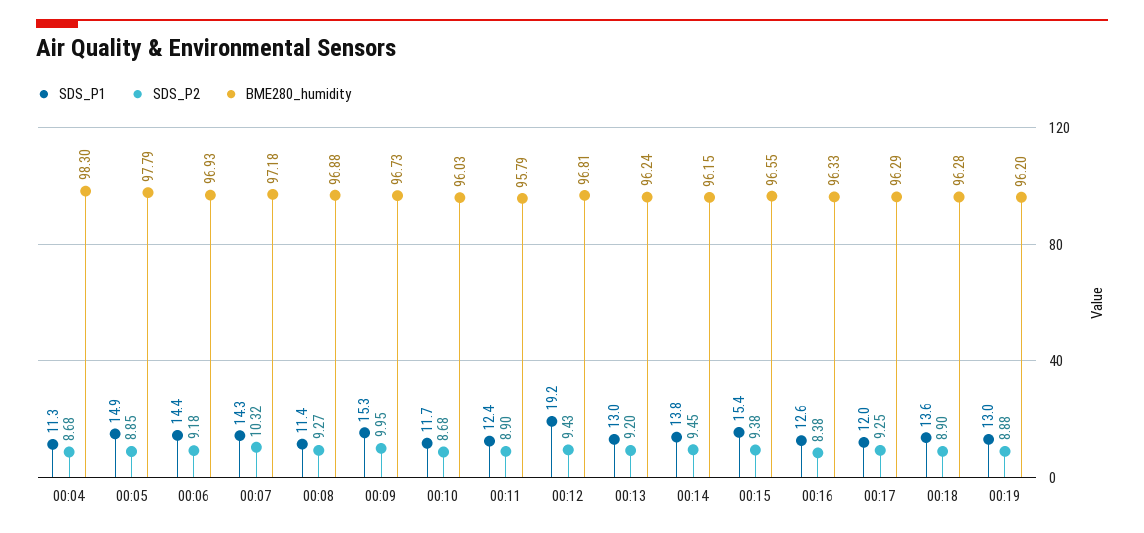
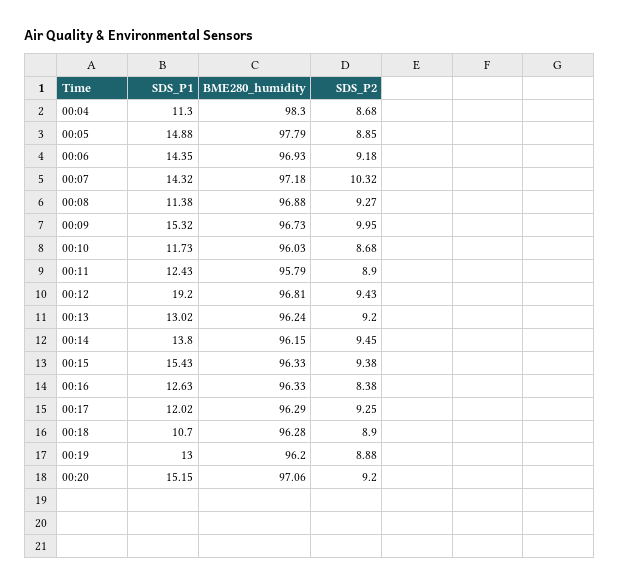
BME280_humidity, 00:15: 96.55 -> 96.33
SDS_P1, 00:18: 13.6 -> 10.7
SDS_P1, 00:20: none -> 15.15
BME280_humidity, 00:20: none -> 97.06
SDS_P2, 00:20: none -> 9.2

